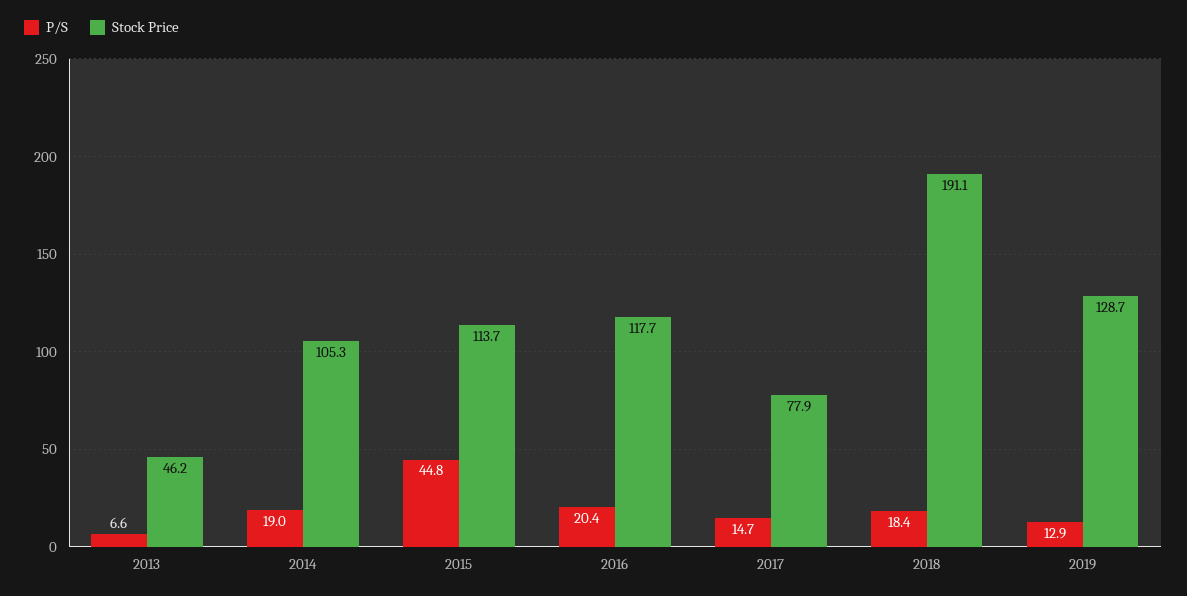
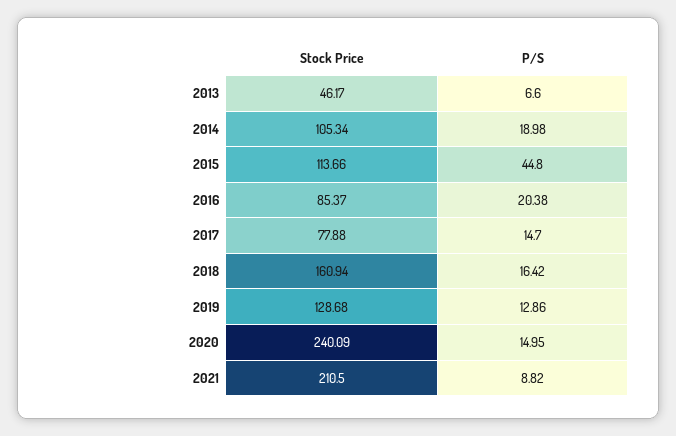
Stock Price, 2016: 117.7 -> 85.37
P/S, 2018: 18.4 -> 16.42
Stock Price, 2018: 191.1 -> 160.94
Stock Price, 2020: none -> 240.09
P/S, 2020: none -> 14.95
Stock Price, 2021: none -> 210.5
P/S, 2021: none -> 8.82

